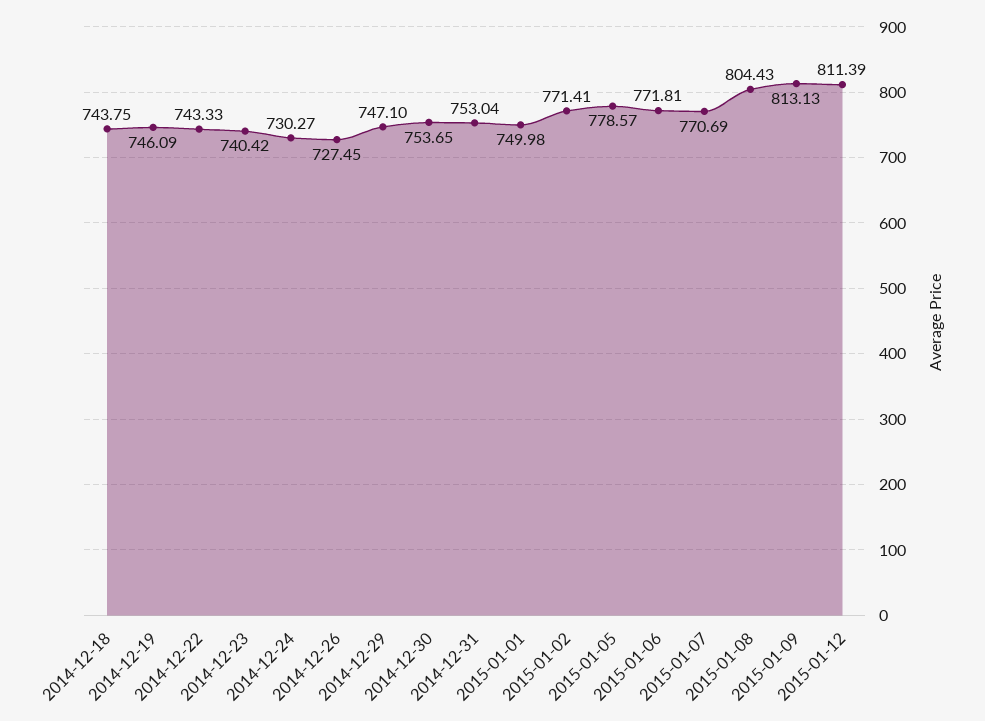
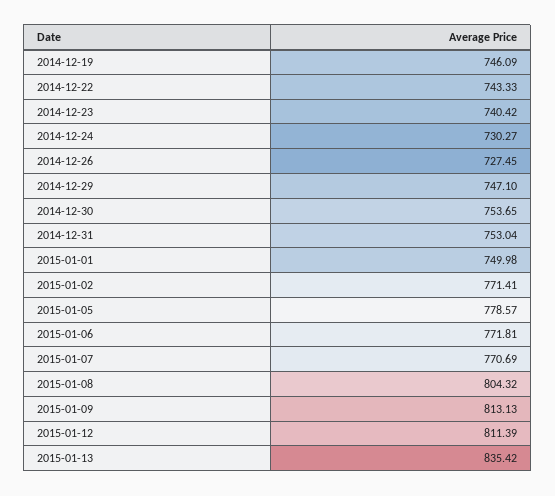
2014-12-18: 743.75 -> none
2015-01-08: 804.43 -> 804.32
2015-01-13: none -> 835.42

